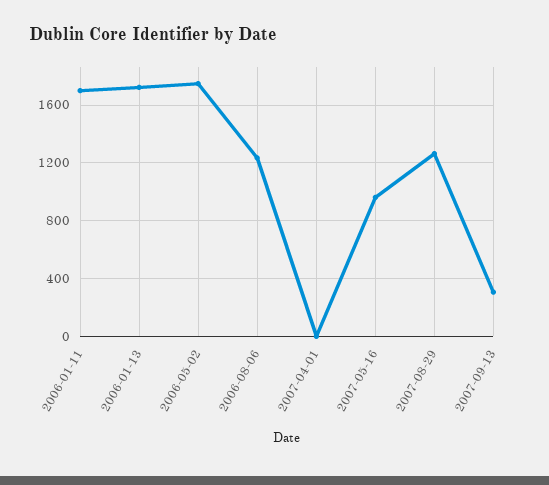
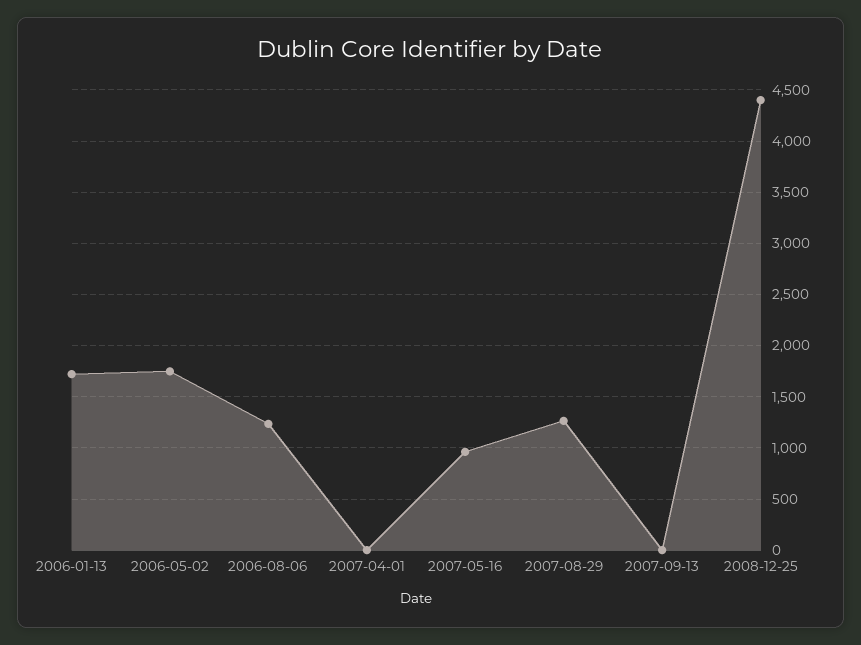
2006-01-11: 1700 -> none
2007-09-13: 300 -> 0
2008-12-25: none -> 4400

